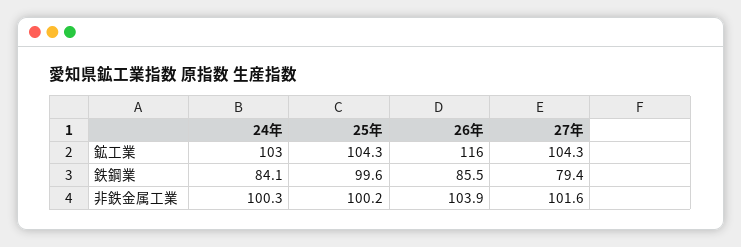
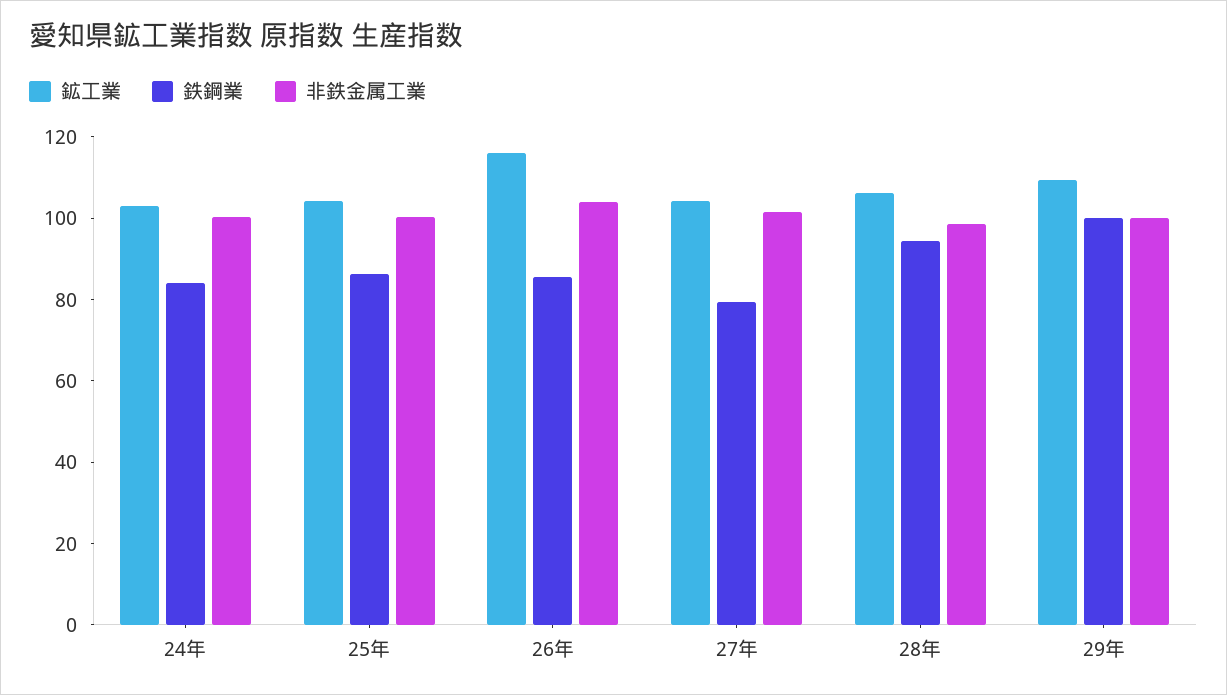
鉄鋼業, 25年: 99.6 -> 85
鉱工業, 28年: none -> 105
鉄鋼業, 28年: none -> 95
非鉄金属工業, 28年: none -> 100
鉱工業, 29年: none -> 110
鉄鋼業, 29年: none -> 100
非鉄金属工業, 29年: none -> 100

